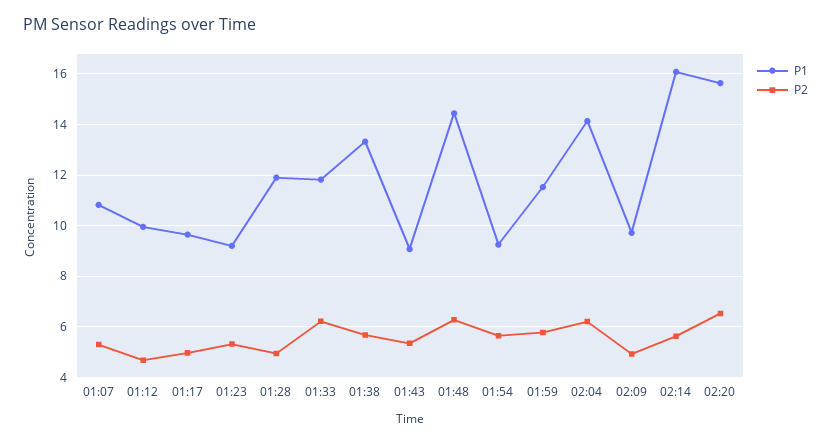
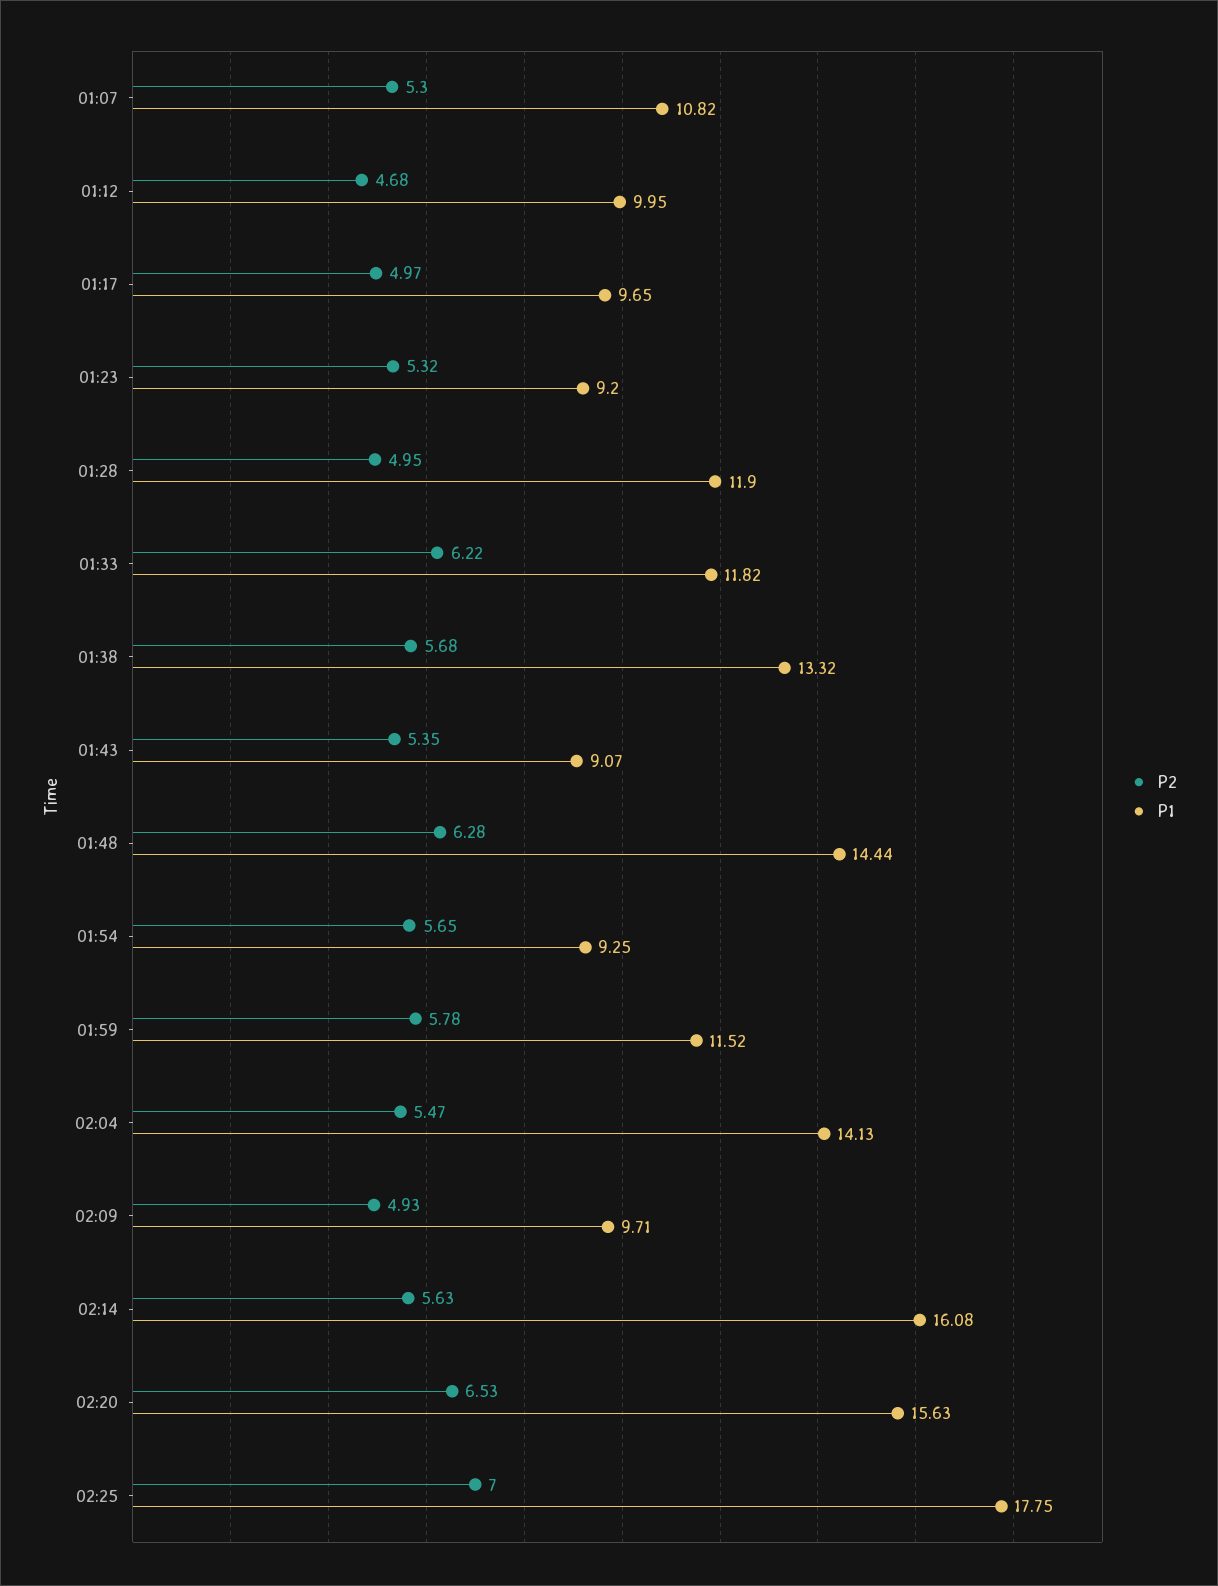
P2, 02:04: 6.25 -> 5.47
P2, 02:25: none -> 7
P1, 02:25: none -> 17.75

